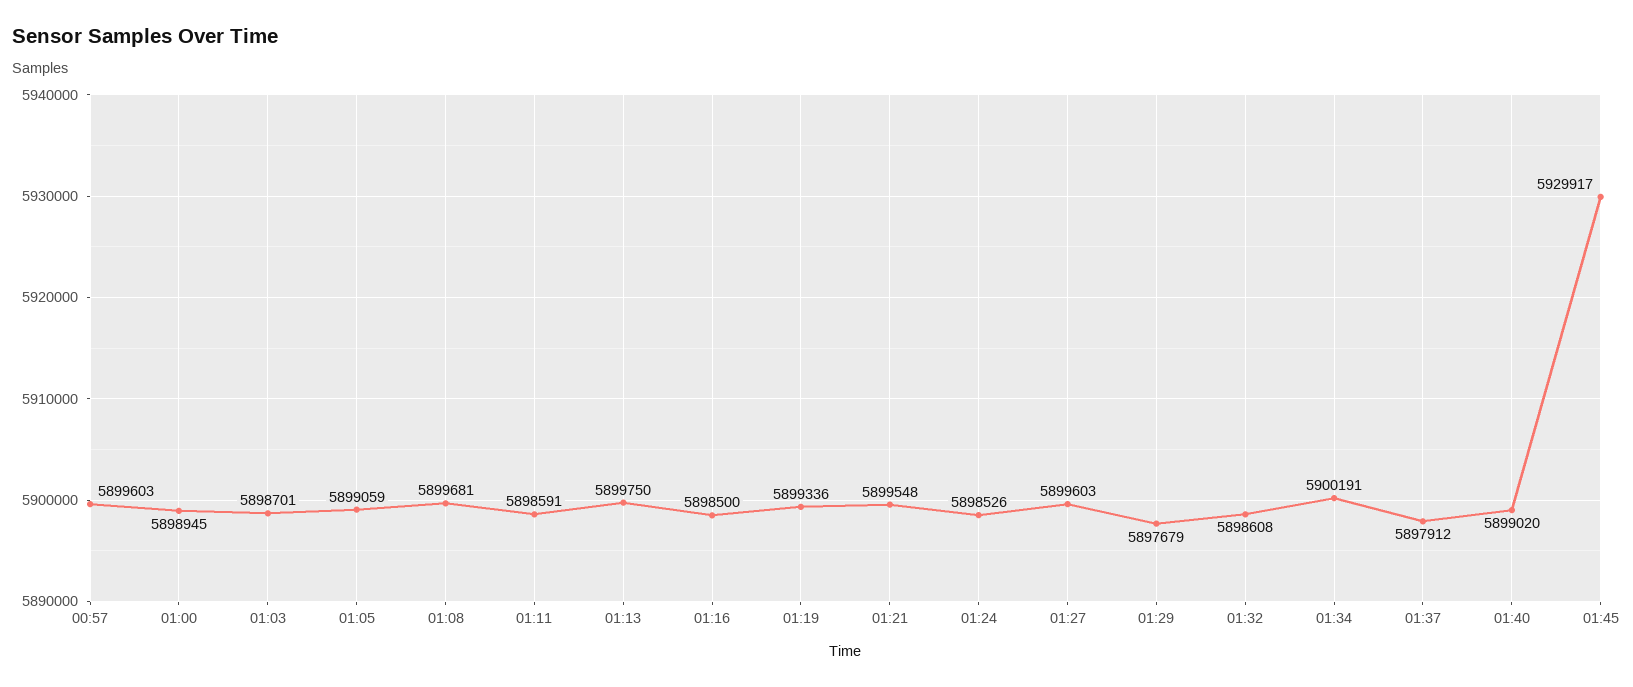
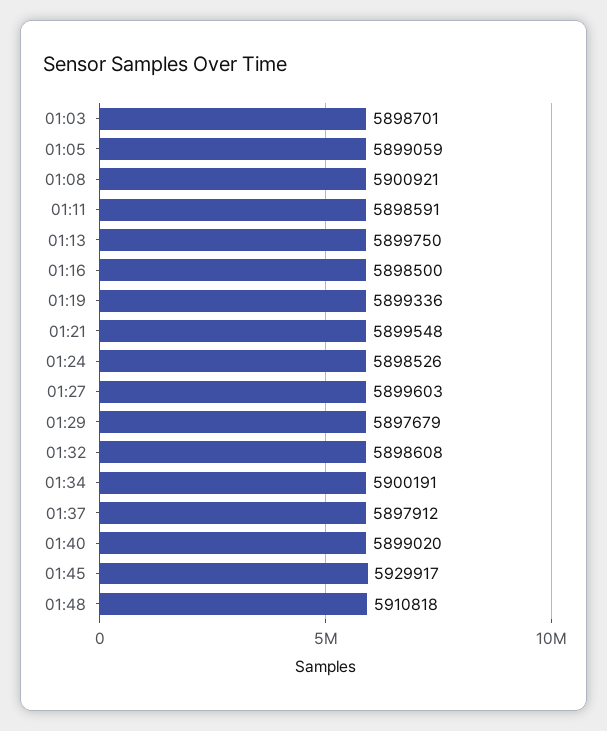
00:57: 5899603 -> none
01:00: 5898945 -> none
01:08: 5899681 -> 5900921
01:48: none -> 5910818

